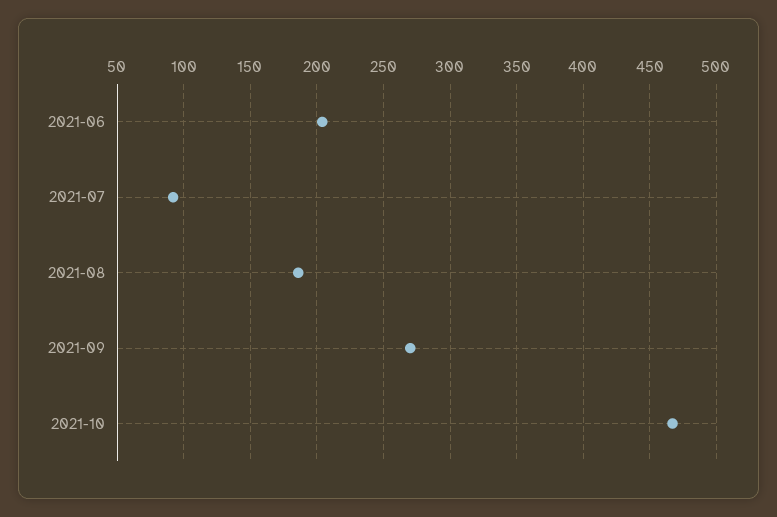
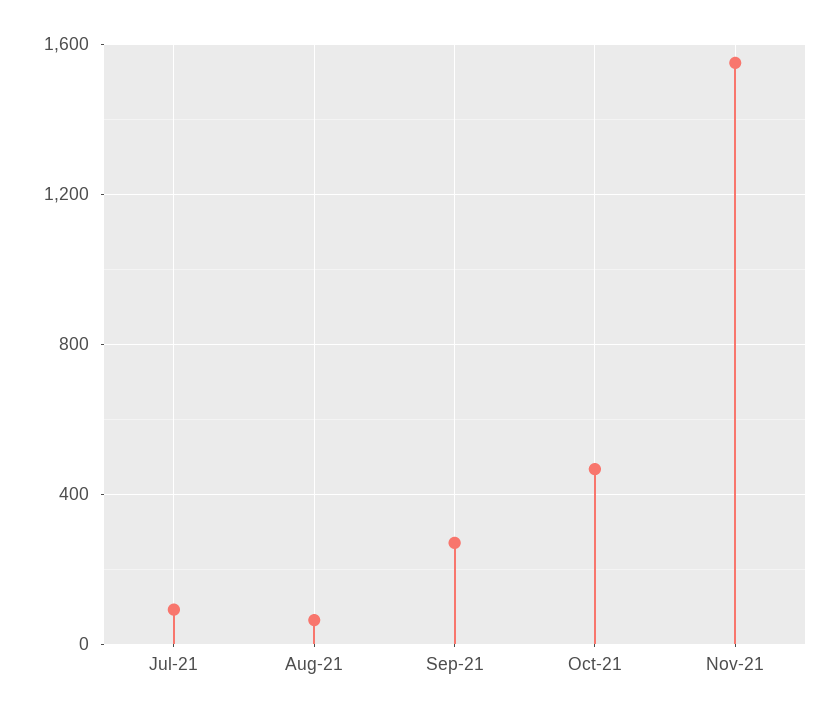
2021-06: 205 -> none
2021-08: 185 -> 50
Nov-21: none -> 1550

